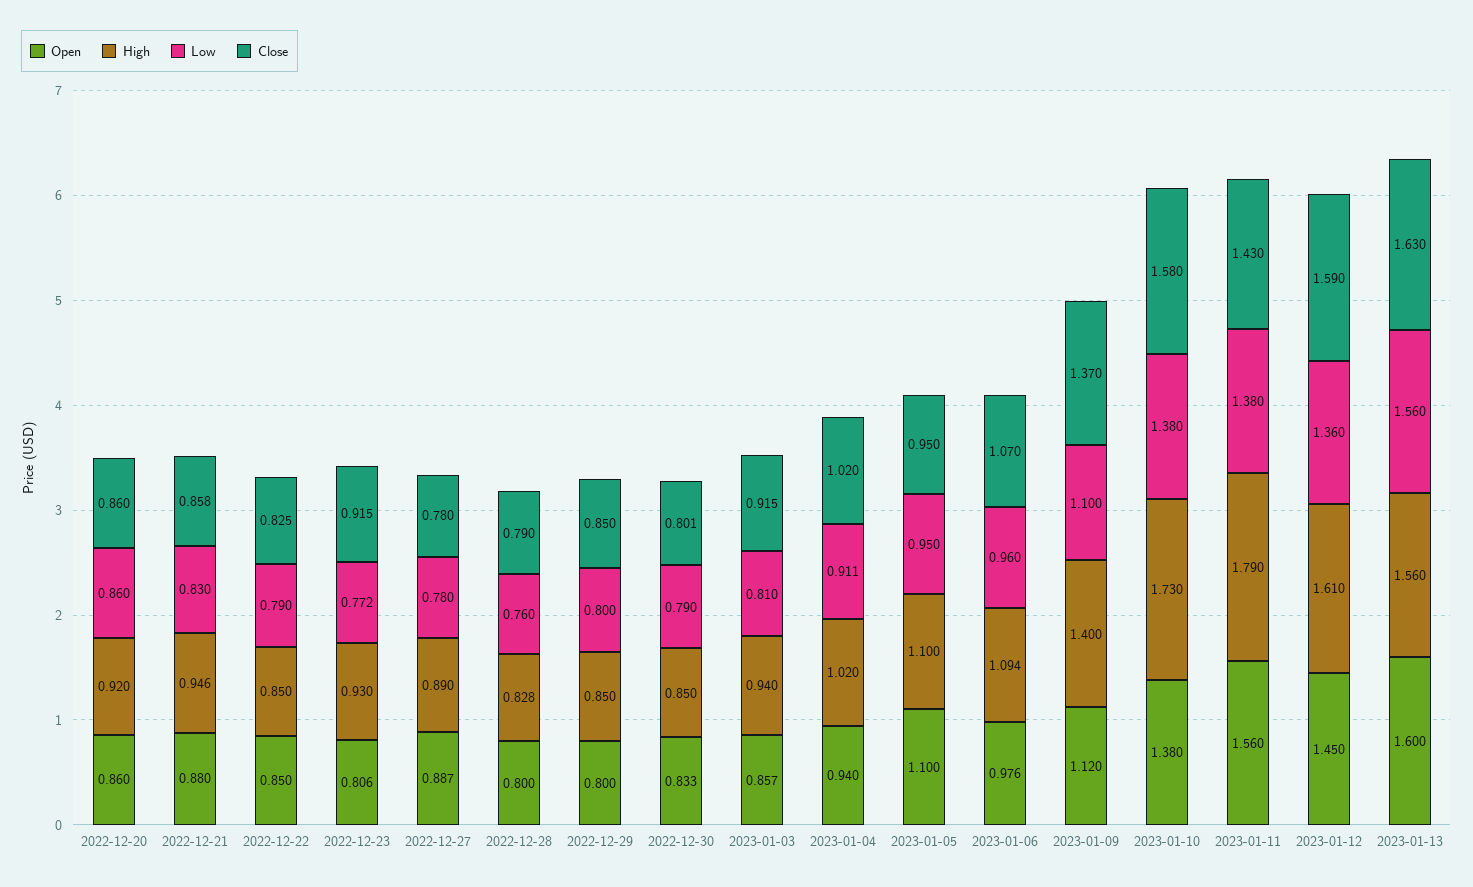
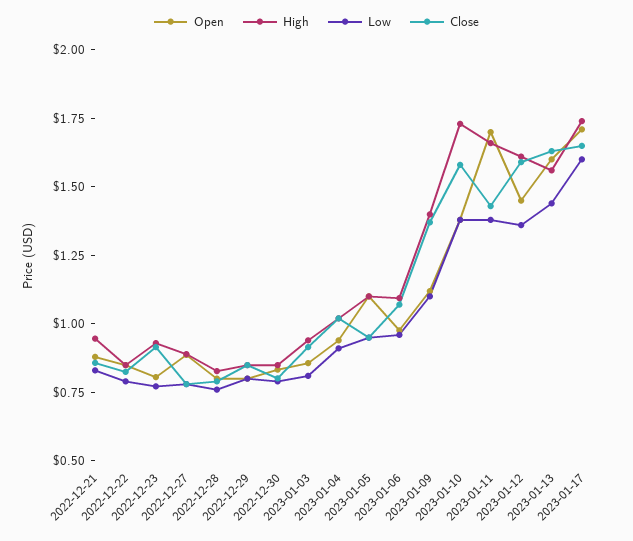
Open, 2022-12-20: 0.86 -> none
High, 2022-12-20: 0.92 -> none
Low, 2022-12-20: 0.86 -> none
Close, 2022-12-20: 0.86 -> none
Open, 2023-01-11: 1.56 -> 1.7
High, 2023-01-11: 1.79 -> 1.65
Low, 2023-01-13: 1.56 -> 1.45
Open, 2023-01-17: none -> 1.7
High, 2023-01-17: none -> 1.75
Low, 2023-01-17: none -> 1.6
Close, 2023-01-17: none -> 1.65

